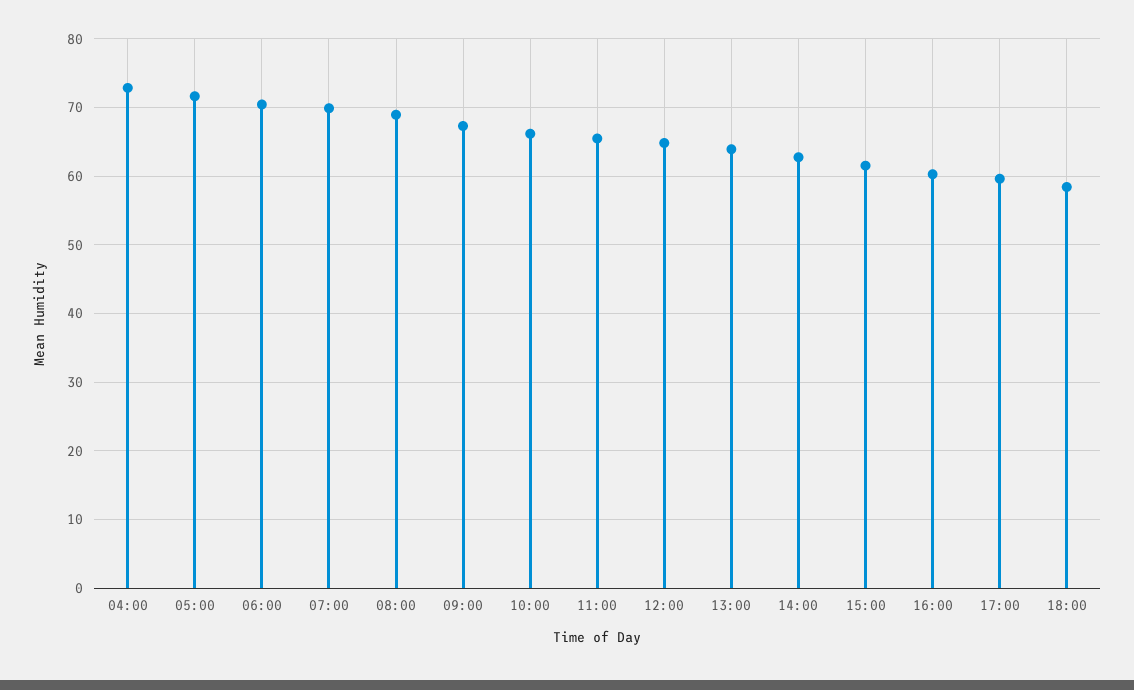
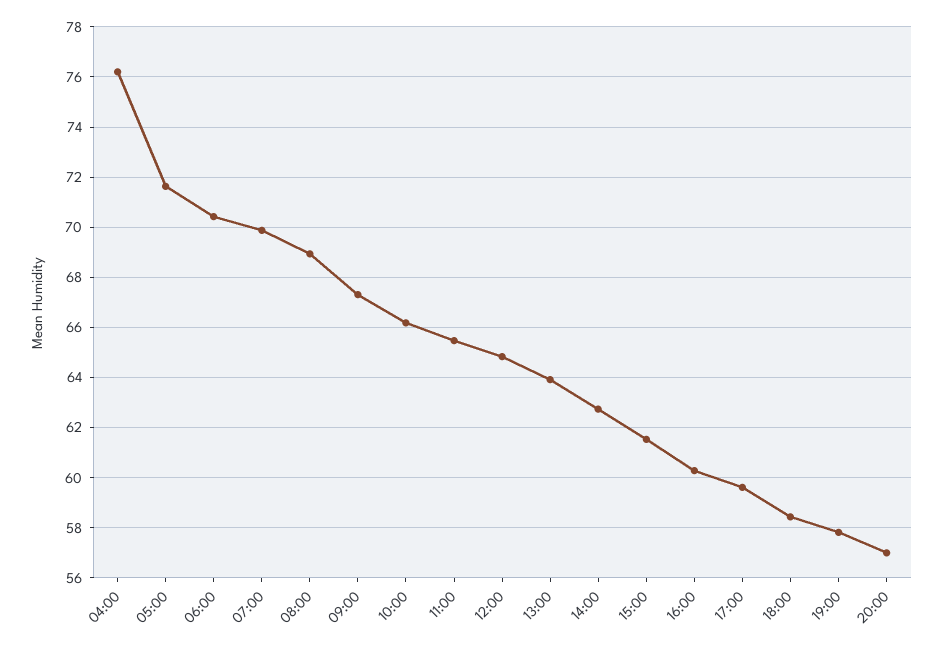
04:00: 73 -> 76.25
19:00: none -> 57.75
20:00: none -> 57

